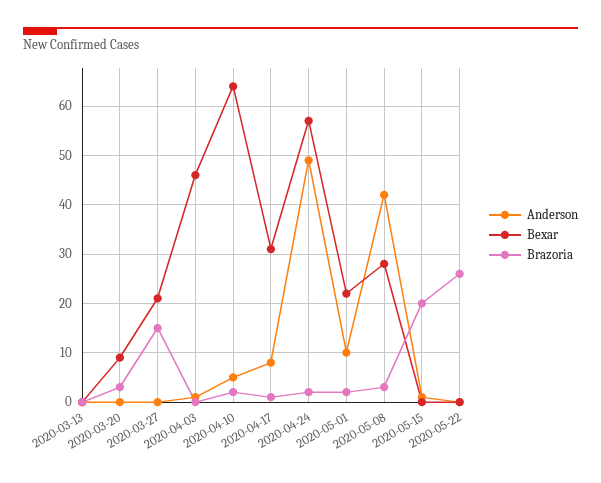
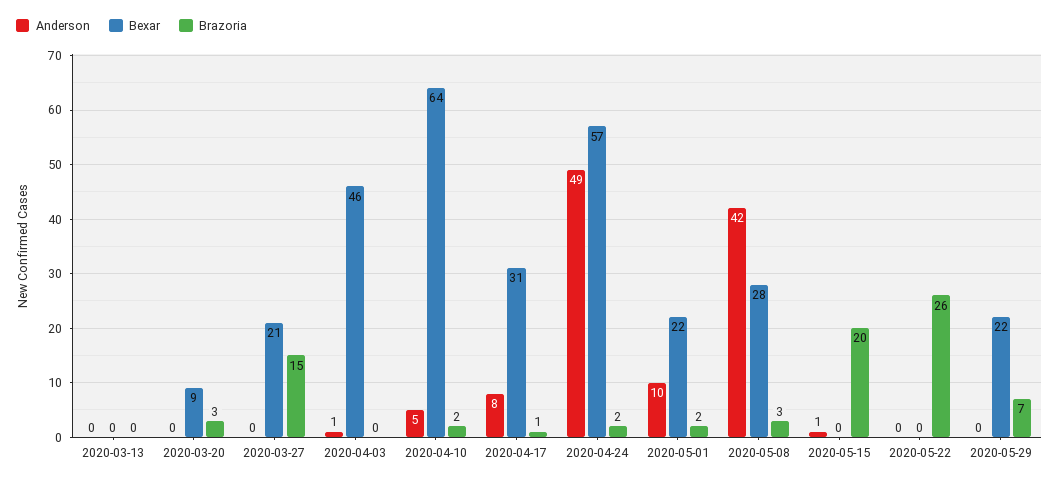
Anderson, 2020-05-29: none -> 0
Bexar, 2020-05-29: none -> 22
Brazoria, 2020-05-29: none -> 7

